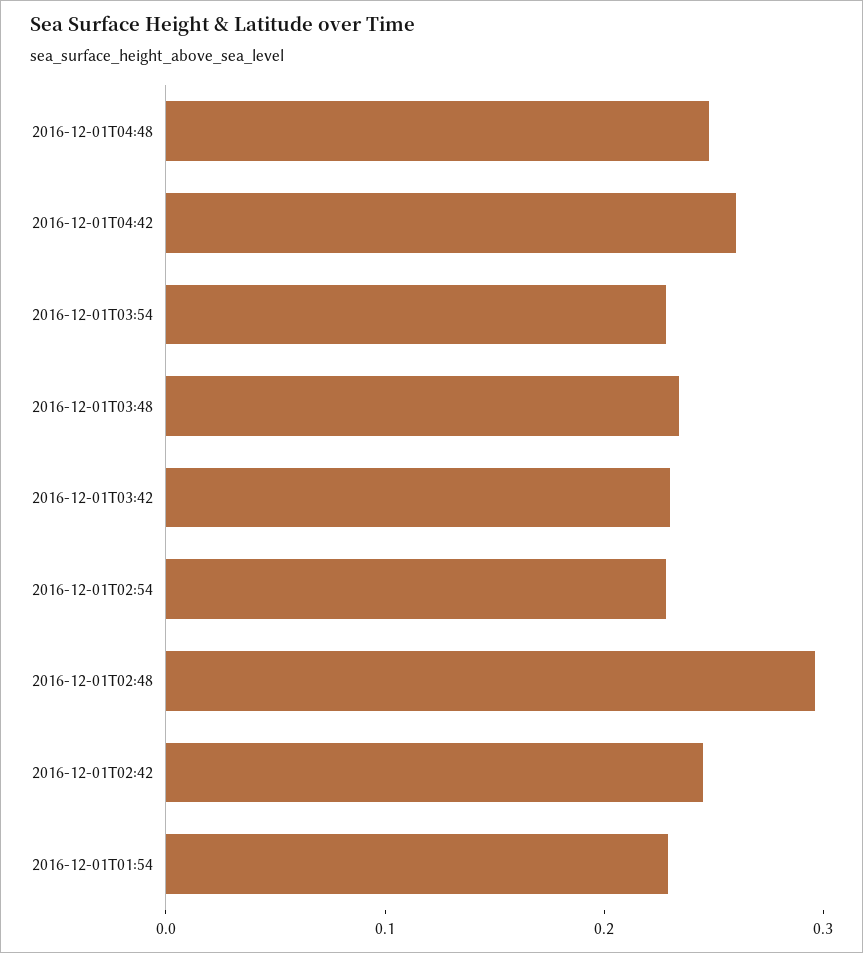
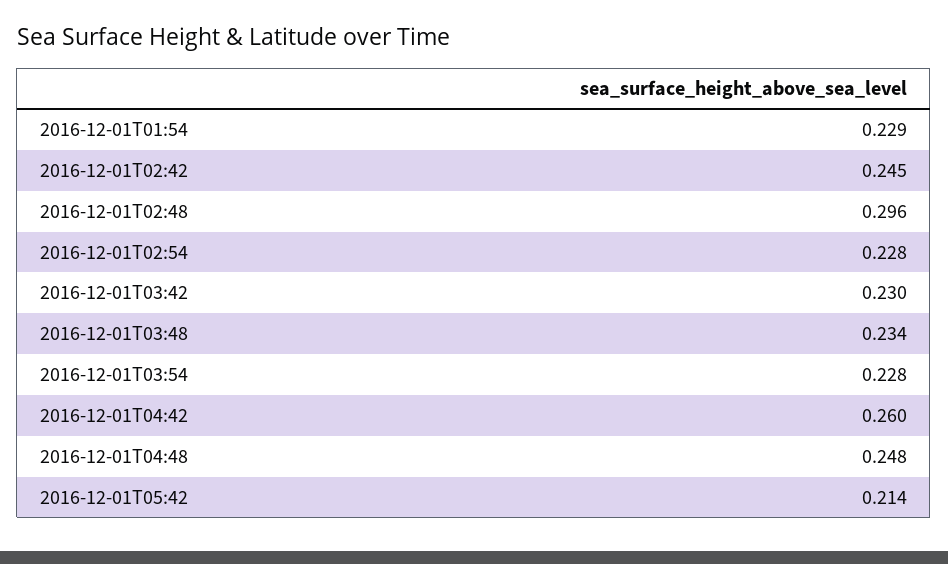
2016-12-01T05:42: none -> 0.214

